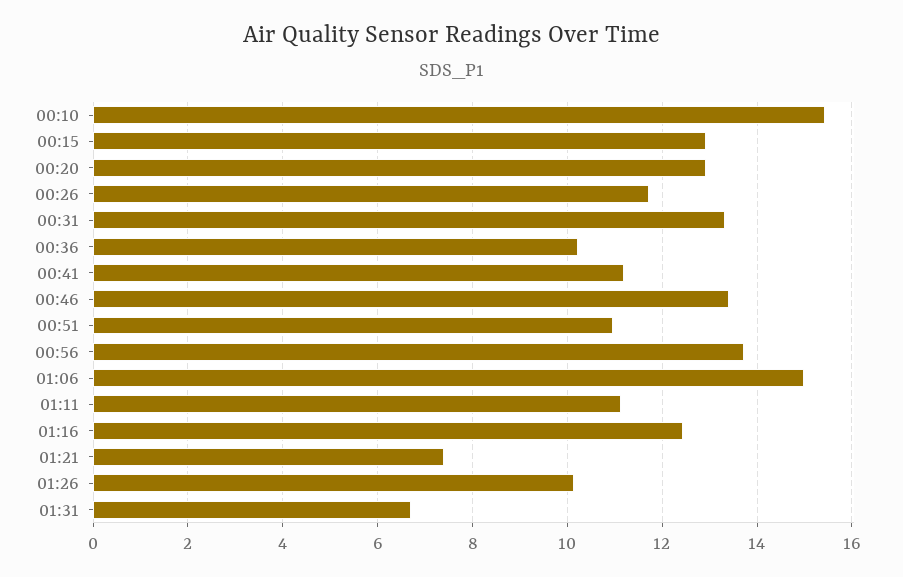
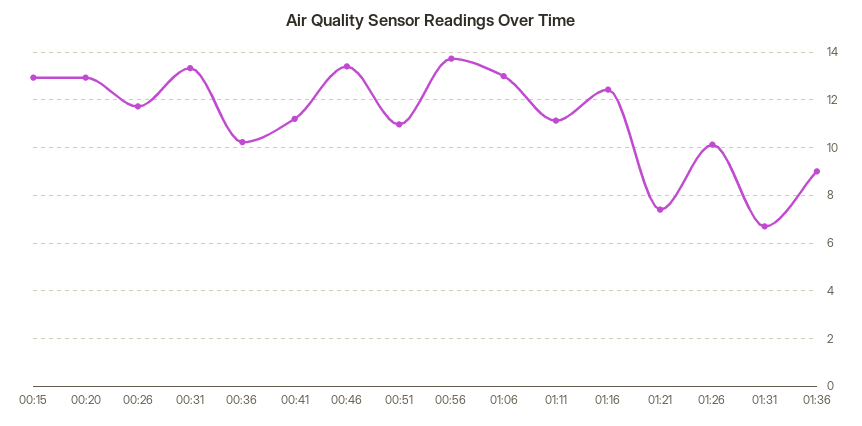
00:10: 15.4 -> none
01:06: 15 -> 13
01:36: none -> 9

